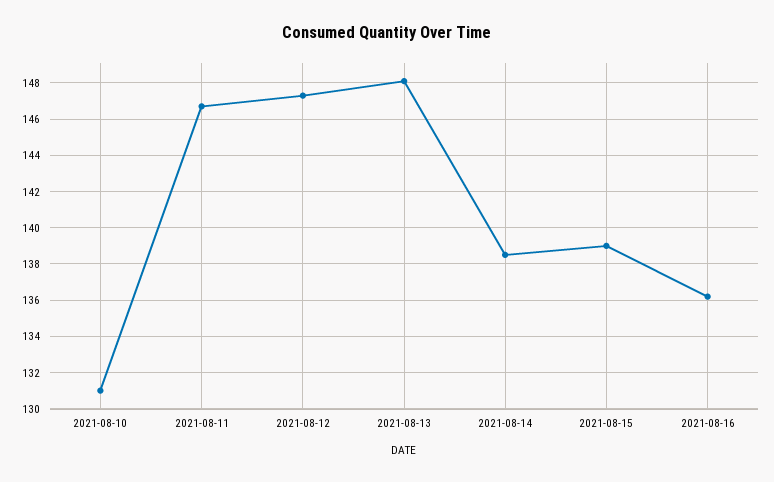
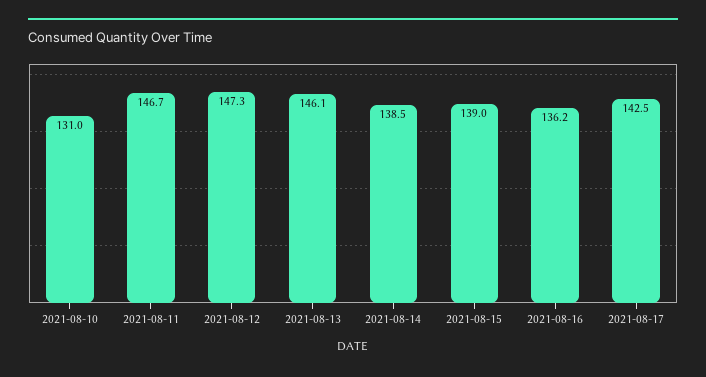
2021-08-13: 148 -> 146.1
2021-08-17: none -> 142.5

